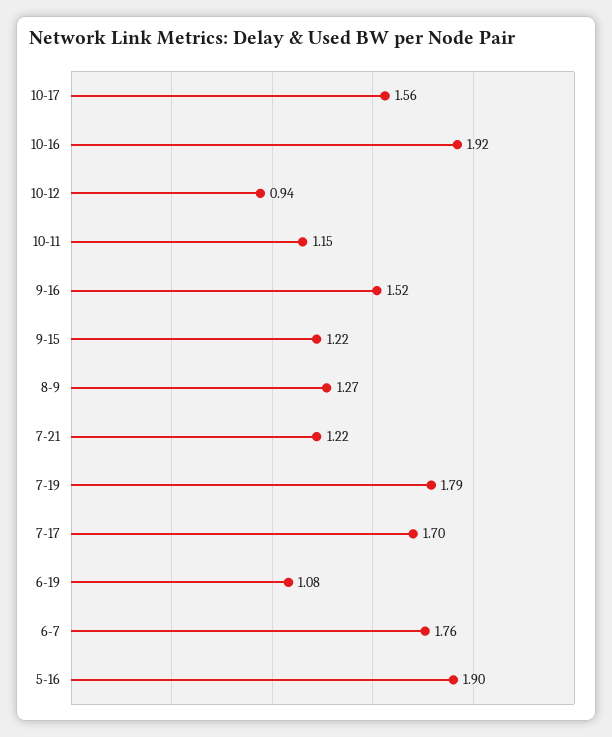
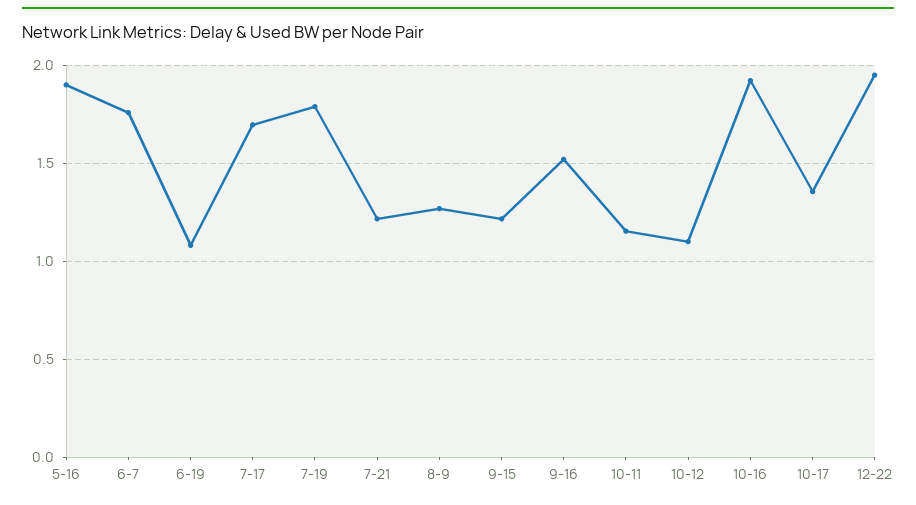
10-17: 1.56 -> 1.35
10-12: 0.94 -> 1.1
12-22: none -> 1.95

